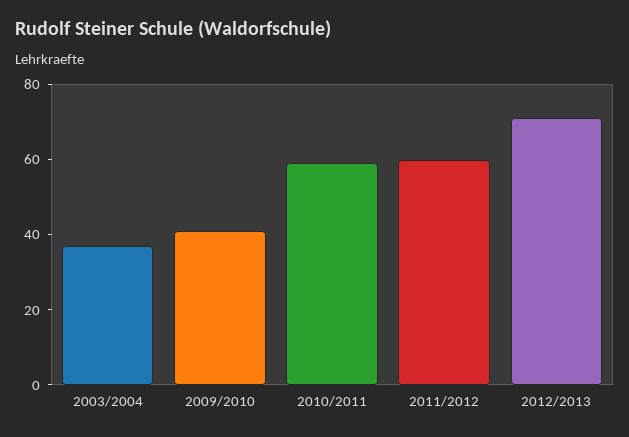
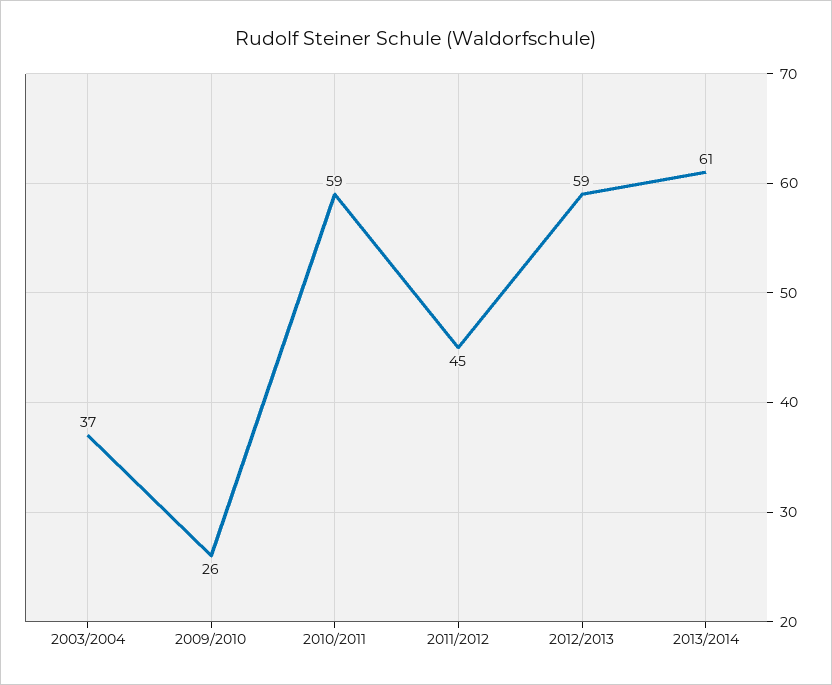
2009/2010: 40 -> 26
2011/2012: 60 -> 45
2012/2013: 70 -> 59
2013/2014: none -> 61

